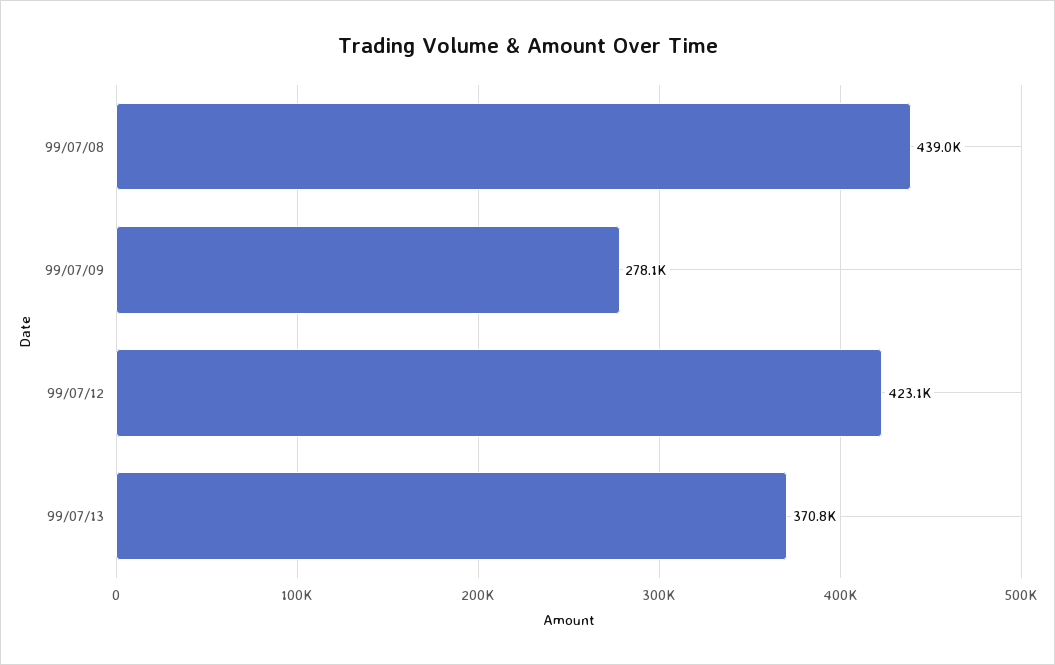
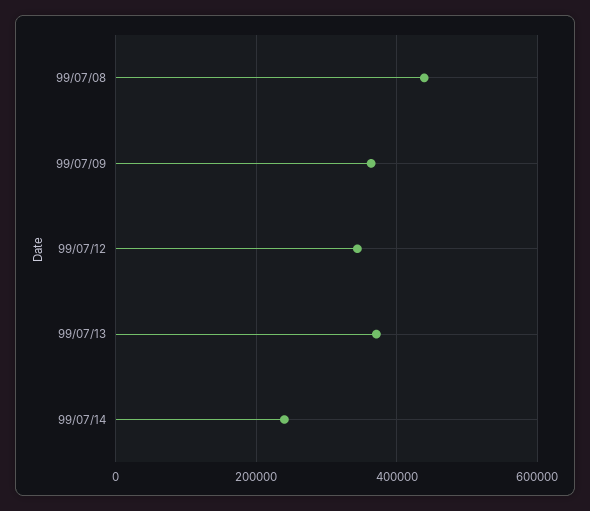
99/07/09: 278100 -> 360000
99/07/12: 423100 -> 340000
99/07/14: none -> 240000

